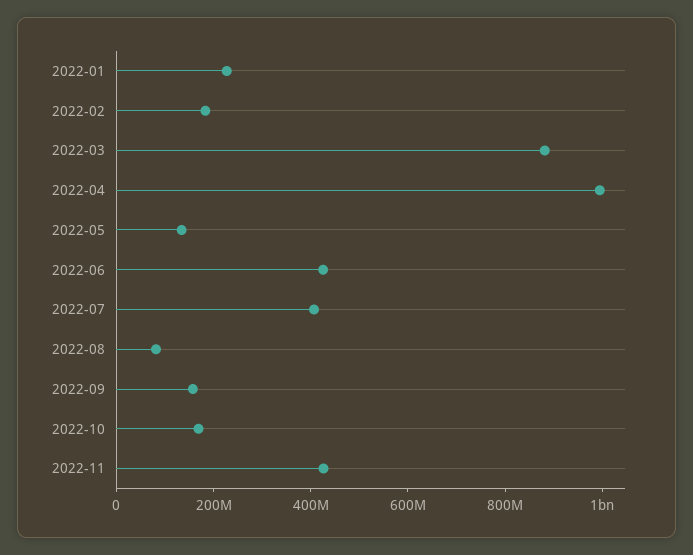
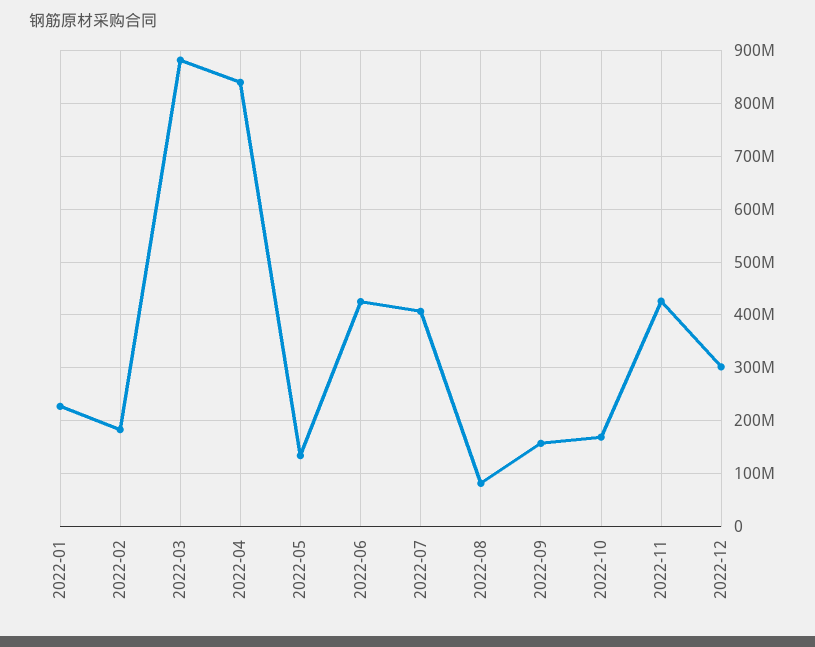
2022-04: 1000000000 -> 840000000
2022-12: none -> 300000000

